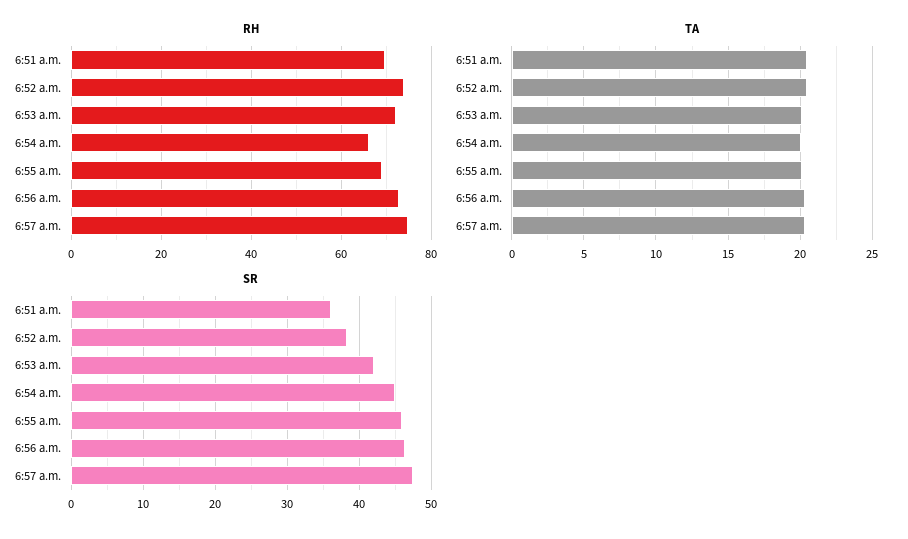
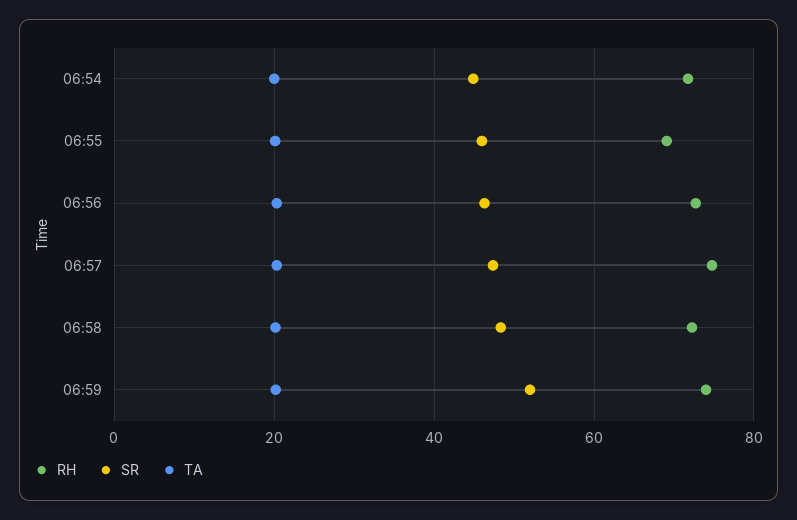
RH, 6:51 a.m.: 70 -> none
RH, 6:52 a.m.: 74 -> none
RH, 6:53 a.m.: 72 -> none
RH, 6:54 a.m.: 66 -> 72
TA, 6:51 a.m.: 20.5 -> none
TA, 6:52 a.m.: 20.5 -> none
TA, 6:53 a.m.: 20 -> none
SR, 6:51 a.m.: 36 -> none
SR, 6:52 a.m.: 38 -> none
SR, 6:53 a.m.: 42 -> none
RH, 06:58: none -> 72
SR, 06:58: none -> 48
TA, 06:58: none -> 20
RH, 06:59: none -> 74
SR, 06:59: none -> 52
TA, 06:59: none -> 20

